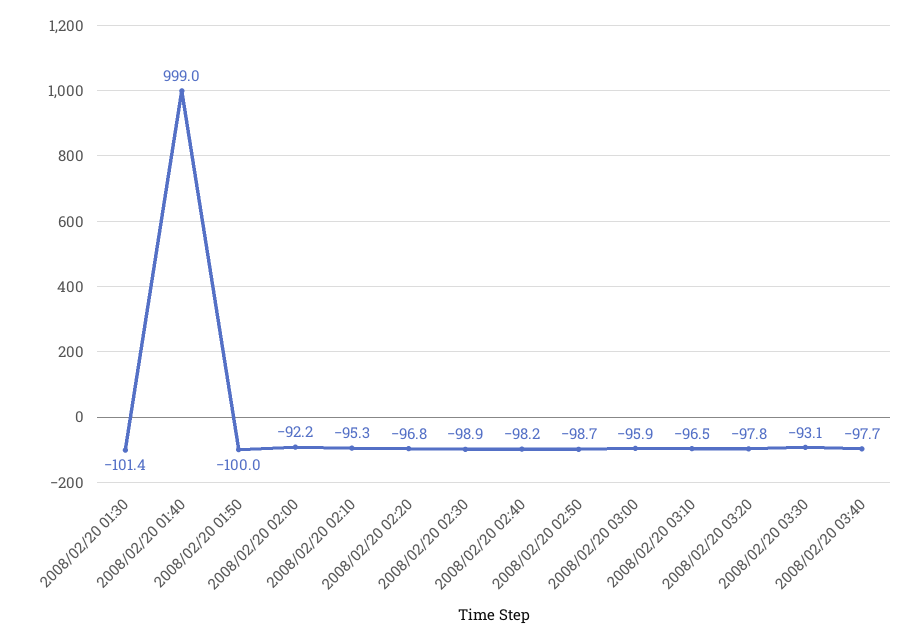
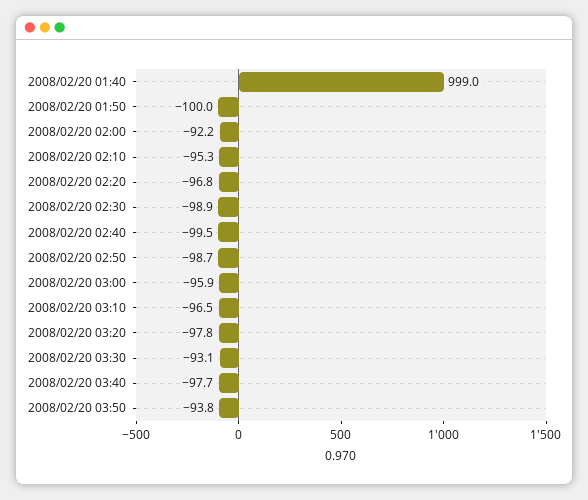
2008/02/20 01:30: -101.4 -> none
2008/02/20 02:40: -98.2 -> -99.5
2008/02/20 03:50: none -> -93.8

